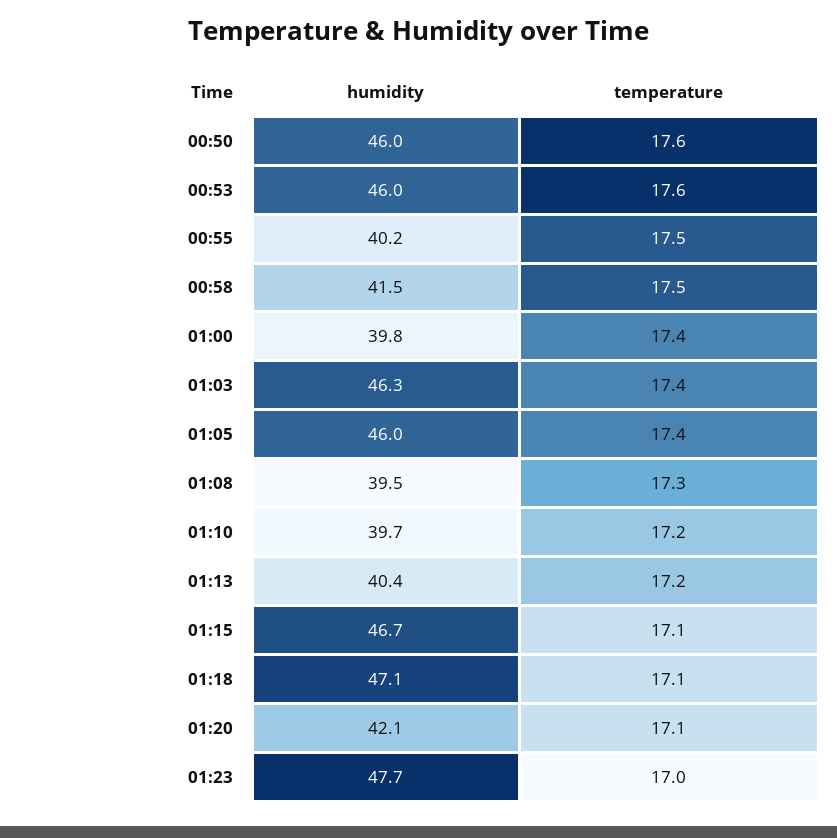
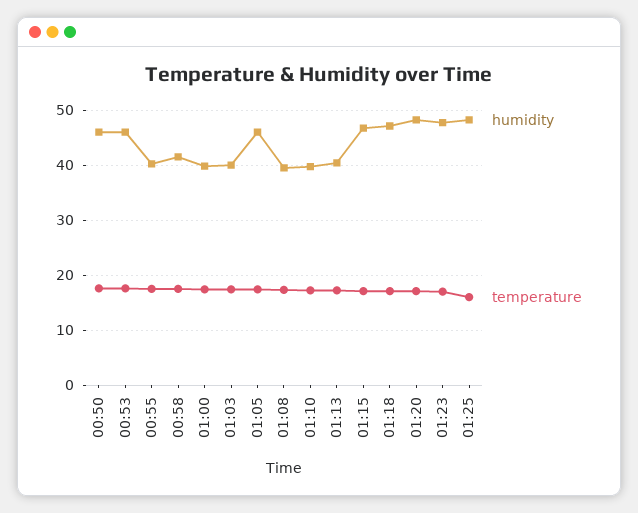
humidity, 01:03: 46.3 -> 40
humidity, 01:20: 42.1 -> 48
humidity, 01:25: none -> 48
temperature, 01:25: none -> 16

